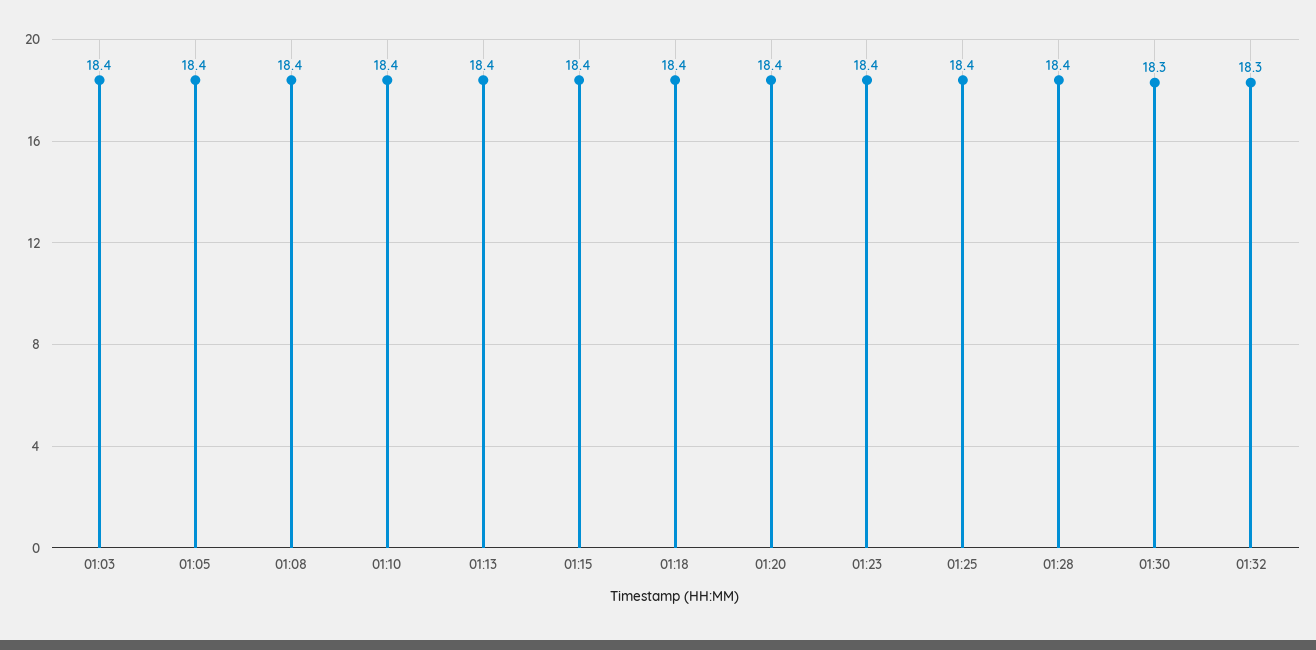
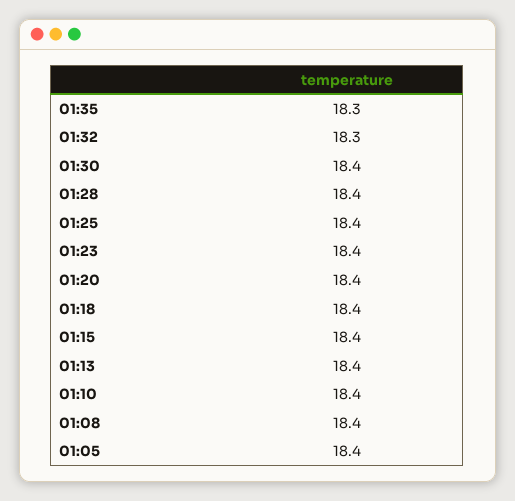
01:03: 18.4 -> none
01:30: 18.3 -> 18.4
01:35: none -> 18.3

